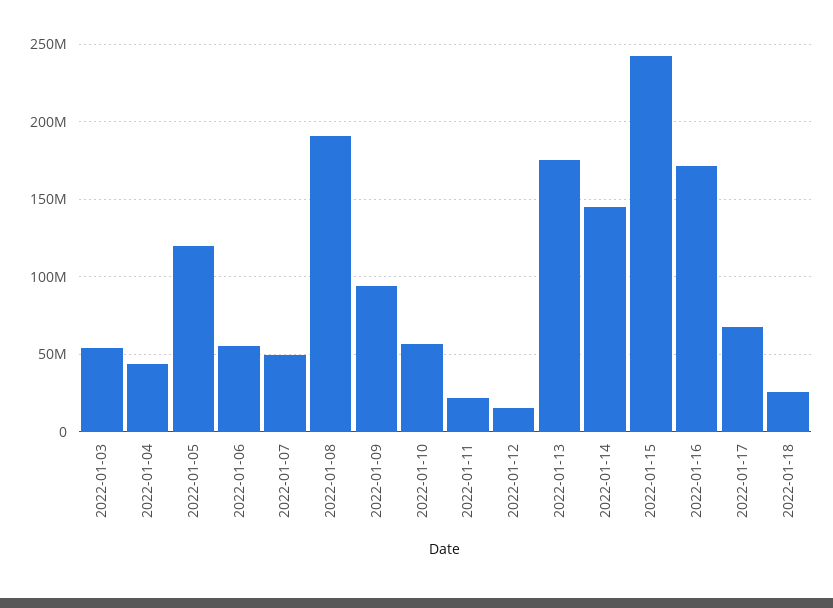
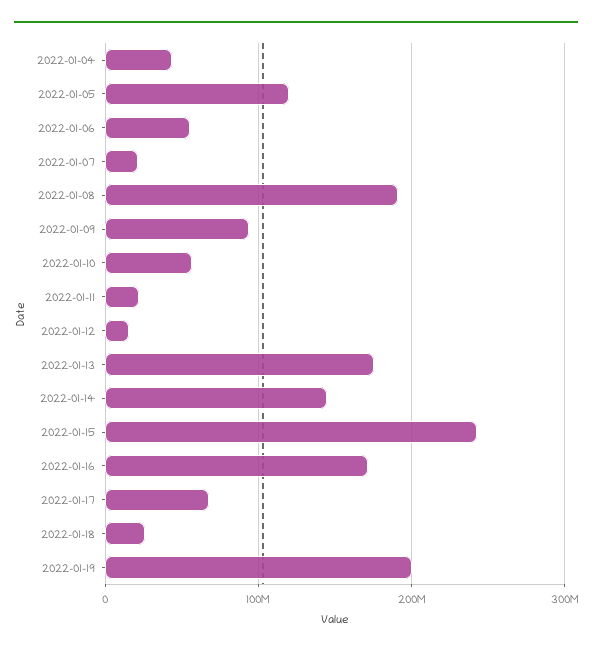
2022-01-03: 55000000 -> none
2022-01-07: 50000000 -> 20000000
2022-01-19: none -> 200000000

